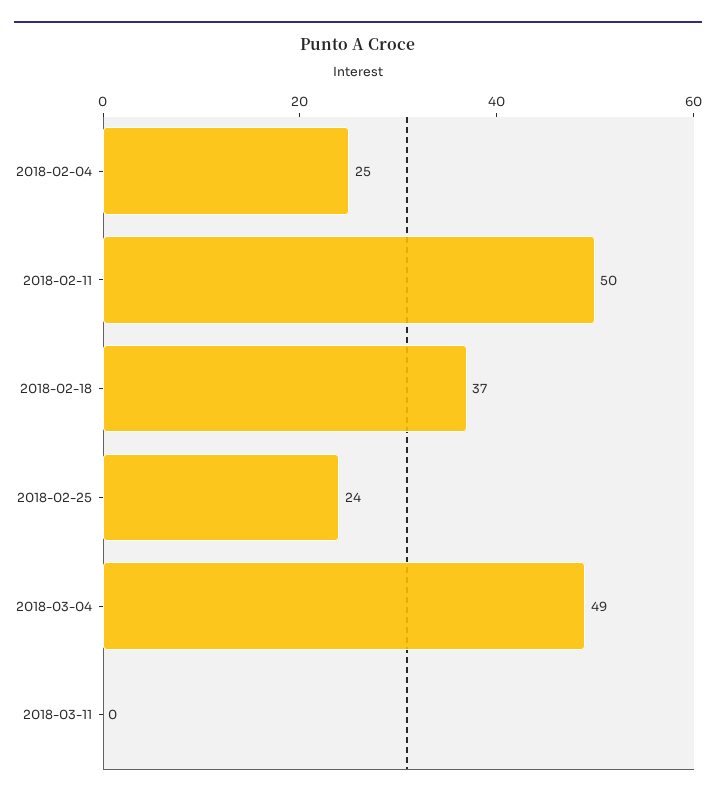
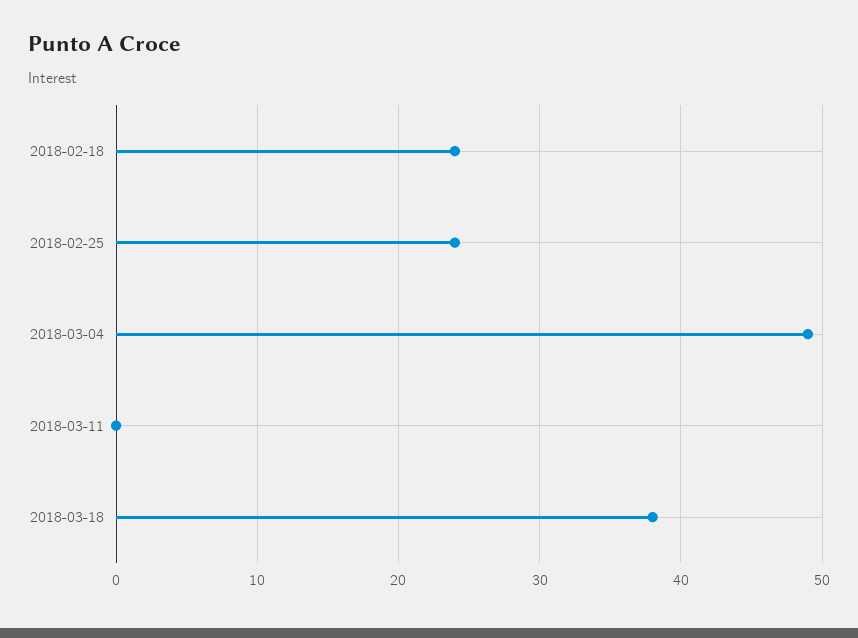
2018-02-04: 25 -> none
2018-02-11: 50 -> none
2018-02-18: 37 -> 24
2018-03-18: none -> 38

